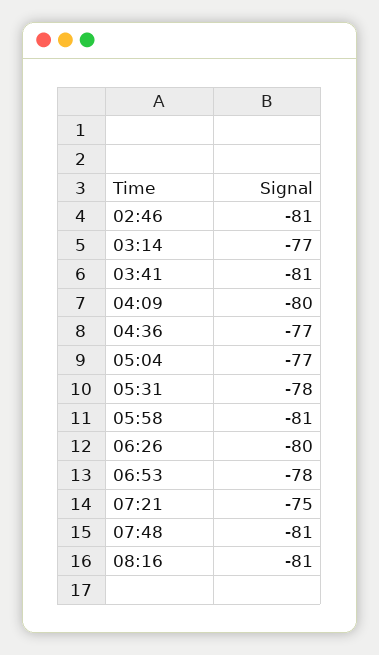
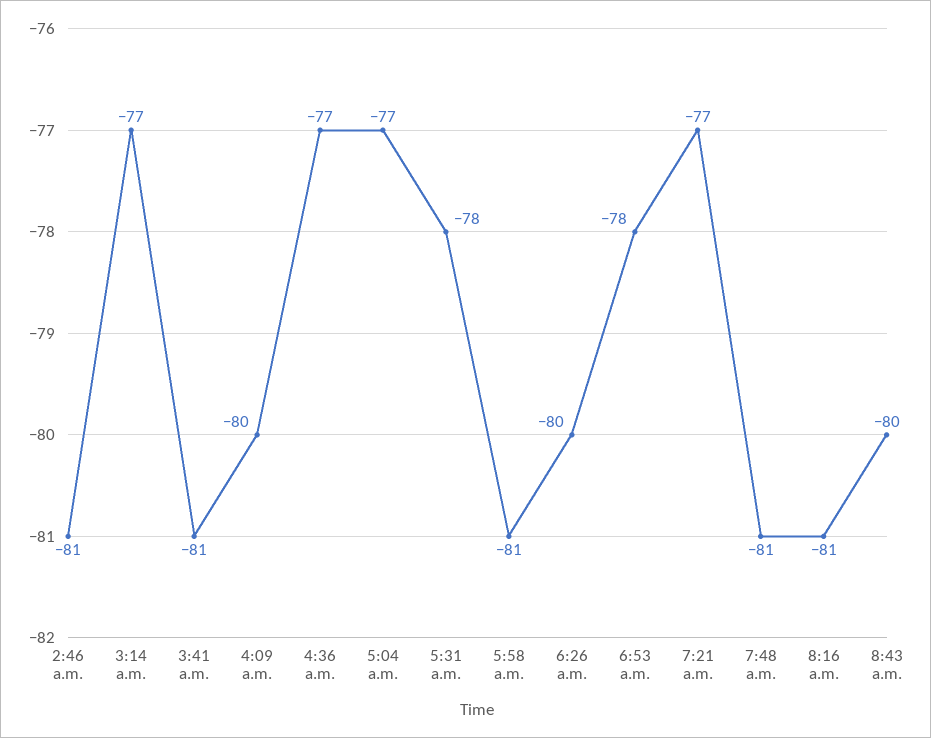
07:21: -75 -> -77
8:43 a.m.: none -> -80

